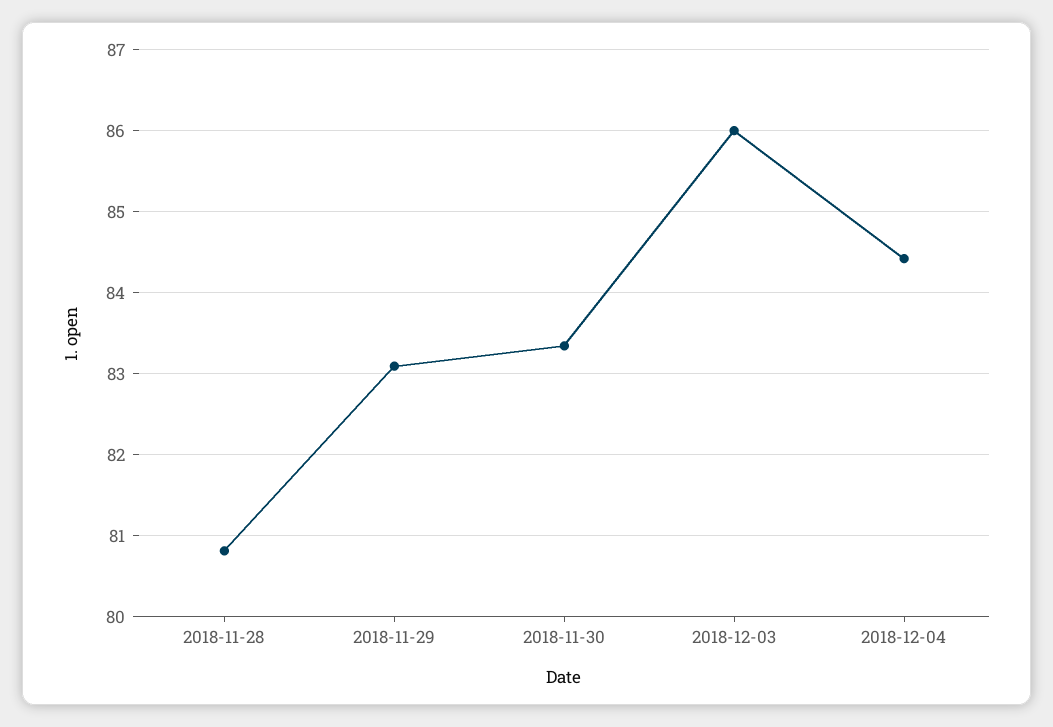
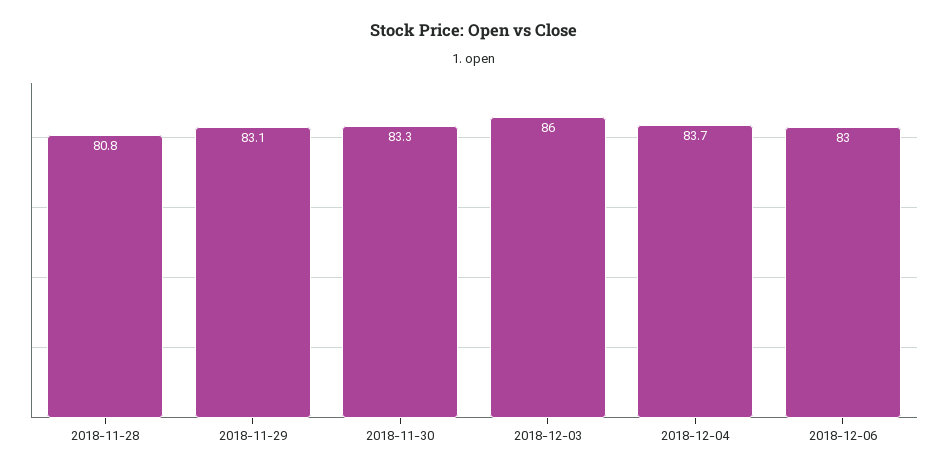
2018-12-04: 84.4 -> 83.7
2018-12-06: none -> 83

